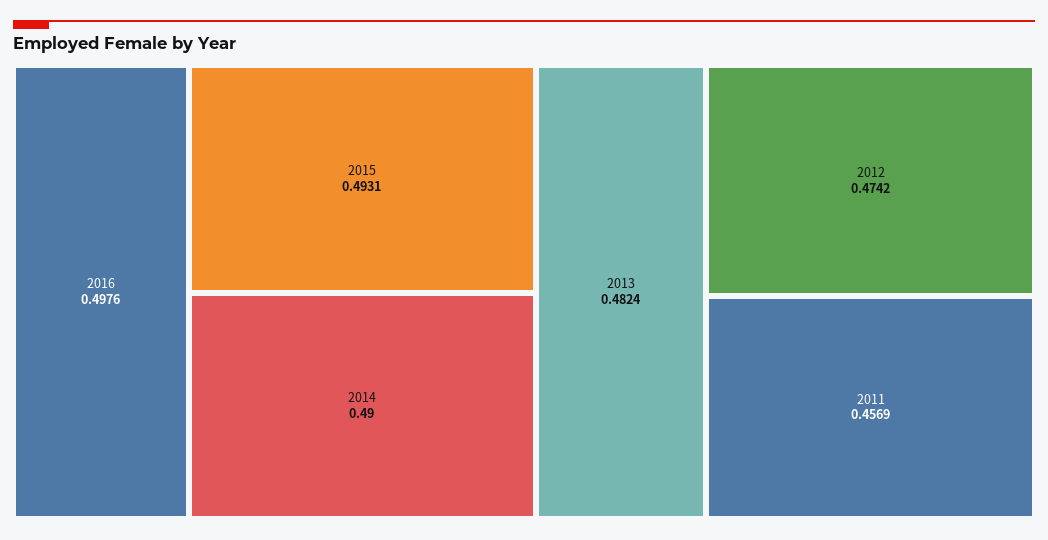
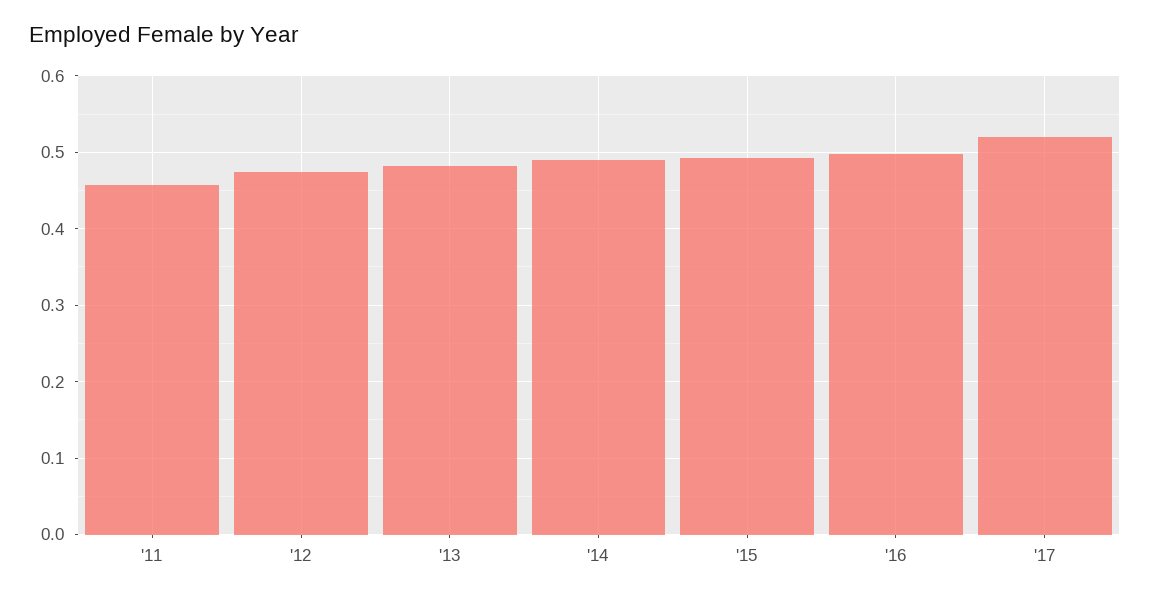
'17: none -> 0.52

